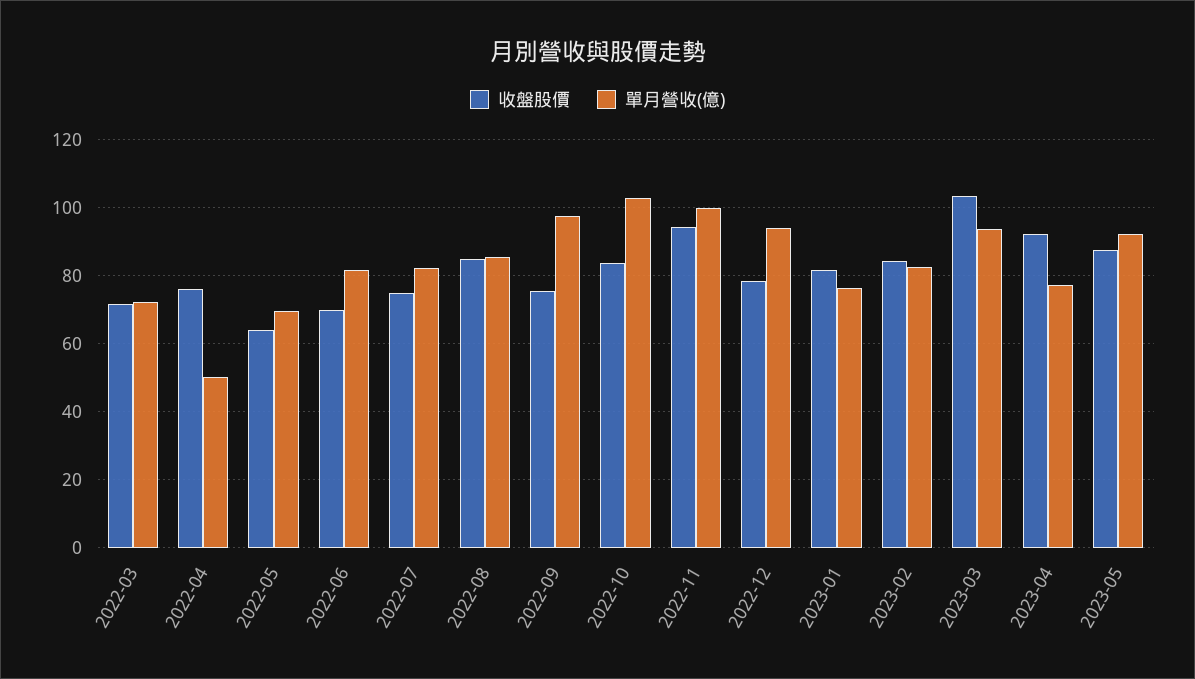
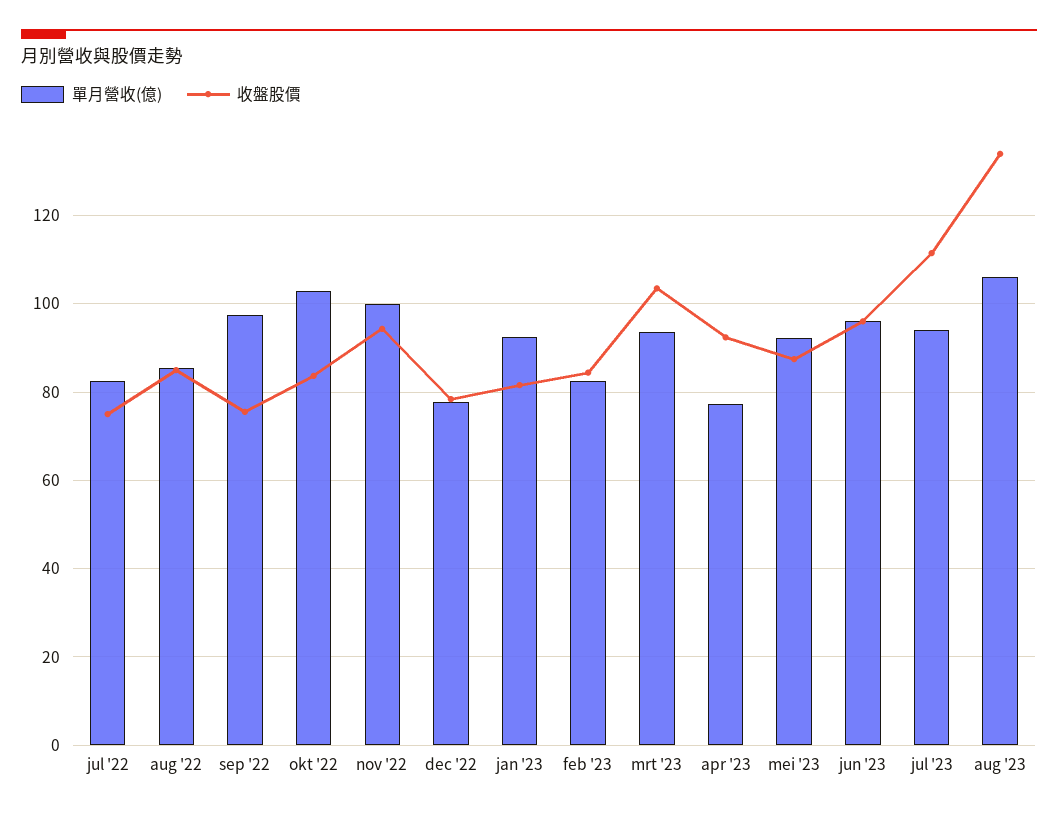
收盤股價, 2022-03: 72 -> none
單月營收(億), 2022-03: 72 -> none
收盤股價, 2022-04: 76 -> none
單月營收(億), 2022-04: 50 -> none
收盤股價, 2022-05: 64 -> none
單月營收(億), 2022-05: 70 -> none
收盤股價, 2022-06: 70 -> none
單月營收(億), 2022-06: 82 -> none
單月營收(億), 2022-12: 94 -> 78
單月營收(億), 2023-01: 76 -> 92
單月營收(億), jun '23: none -> 96
收盤股價, jun '23: none -> 96
單月營收(億), jul '23: none -> 94
收盤股價, jul '23: none -> 112
單月營收(億), aug '23: none -> 106
收盤股價, aug '23: none -> 134

